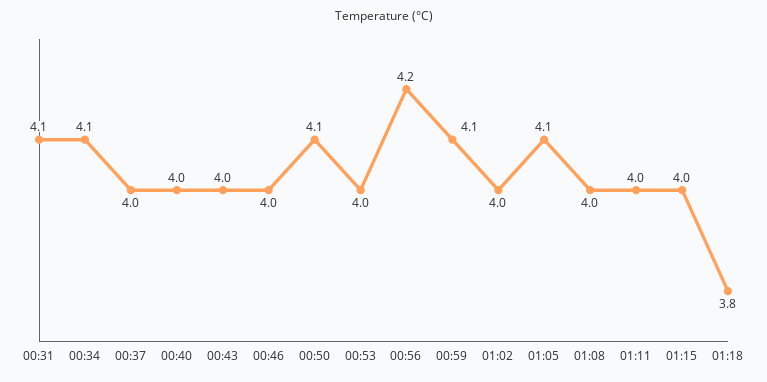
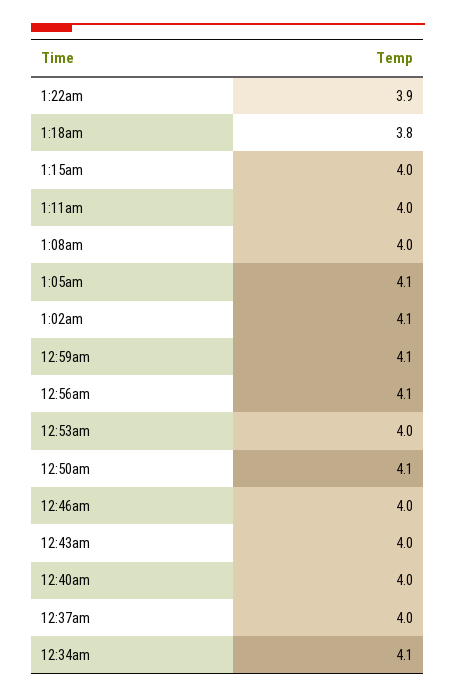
00:31: 4.1 -> none
00:56: 4.2 -> 4.1
01:02: 4 -> 4.1
1:22am: none -> 3.9

